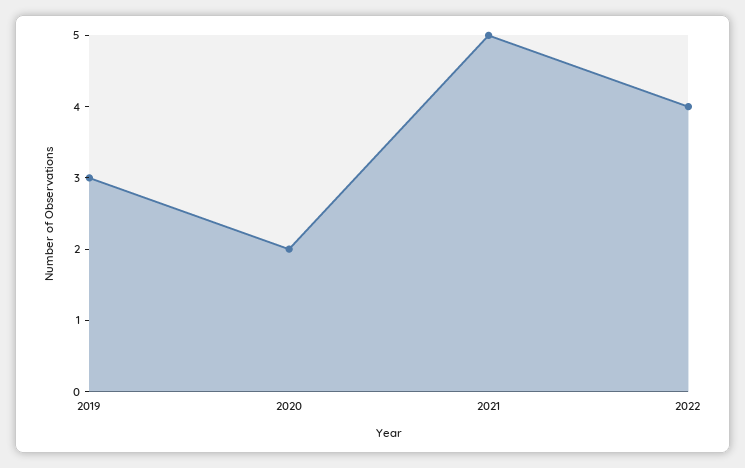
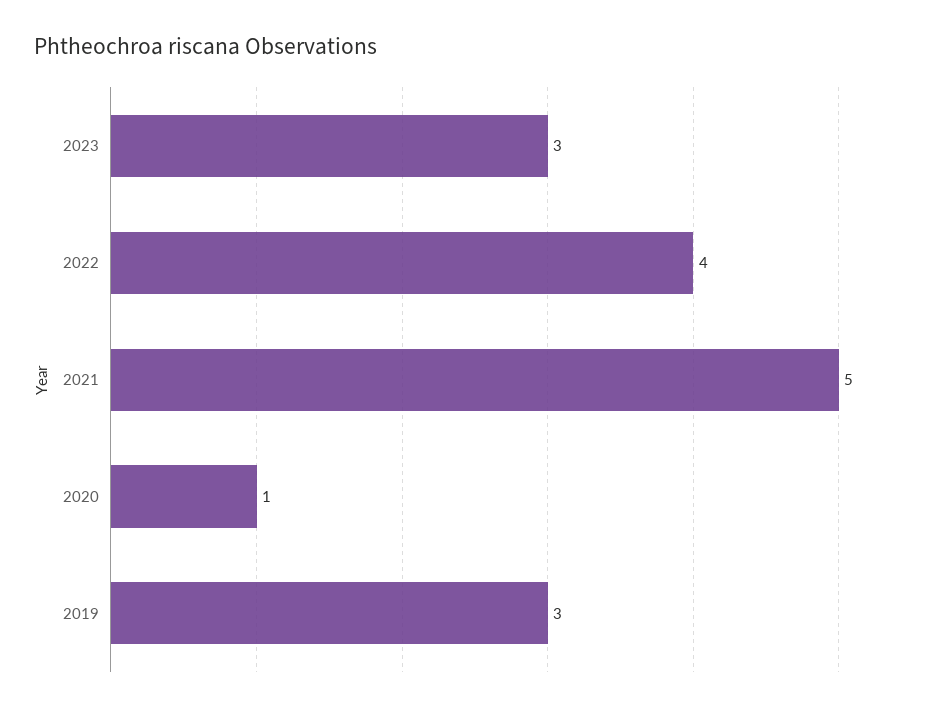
2020: 2 -> 1
2023: none -> 3

